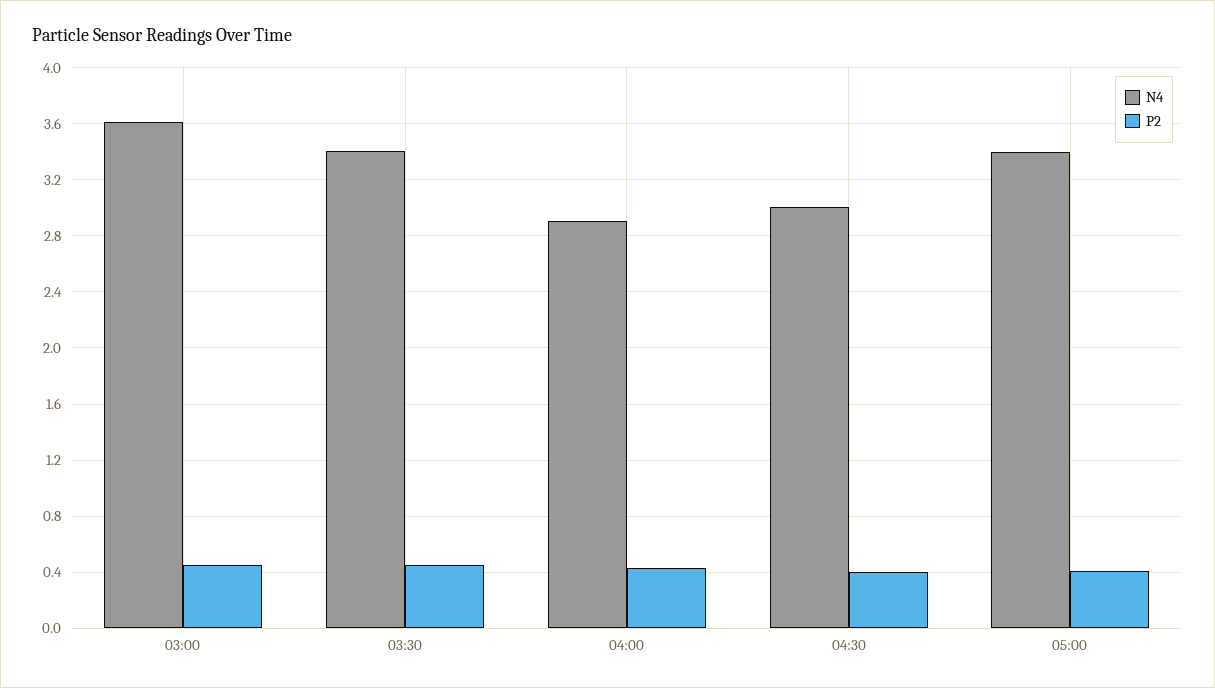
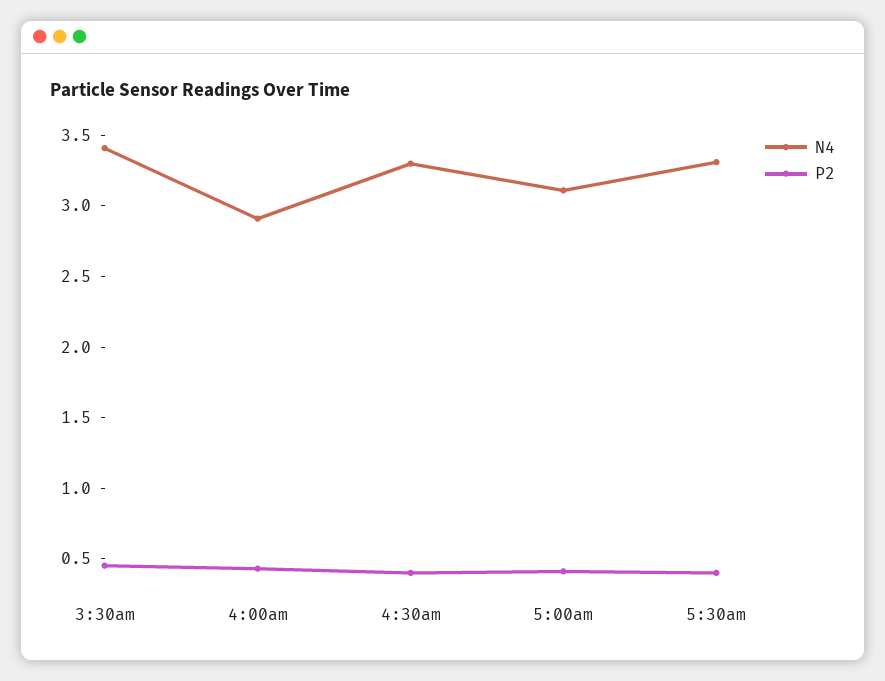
N4, 03:00: 3.6 -> none
P2, 03:00: 0.45 -> none
N4, 04:30: 3 -> 3.3
N4, 05:00: 3.4 -> 3.1
N4, 5:30am: none -> 3.3
P2, 5:30am: none -> 0.4

